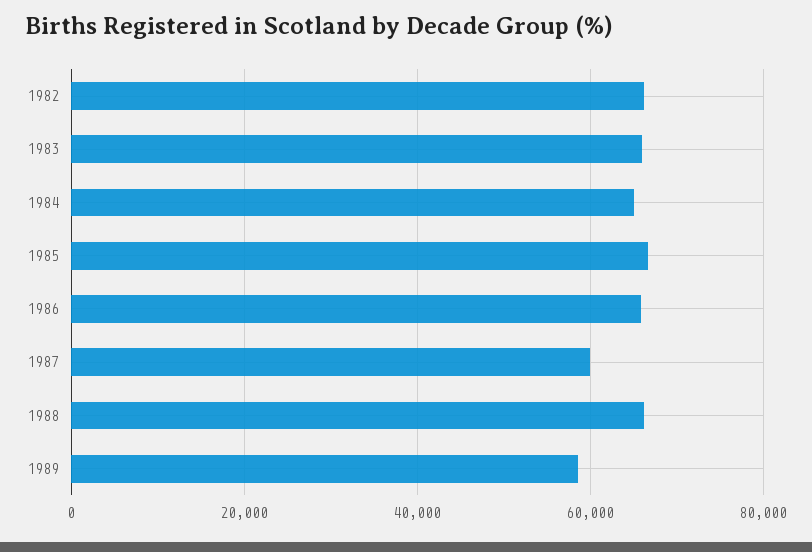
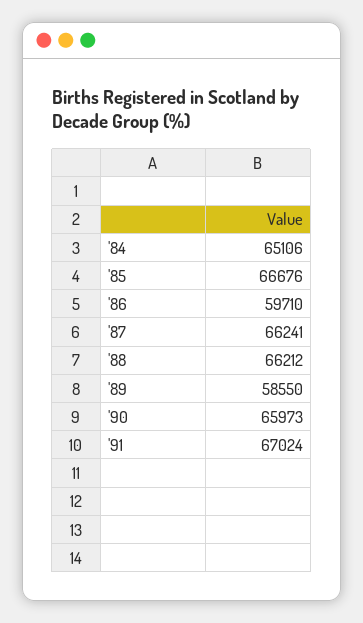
1982: 66000 -> none
1983: 66000 -> none
1986: 66000 -> 59710
1987: 60000 -> 66241
'90: none -> 65973
'91: none -> 67024

